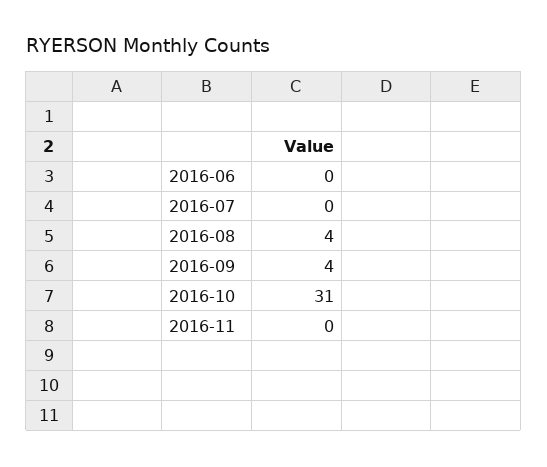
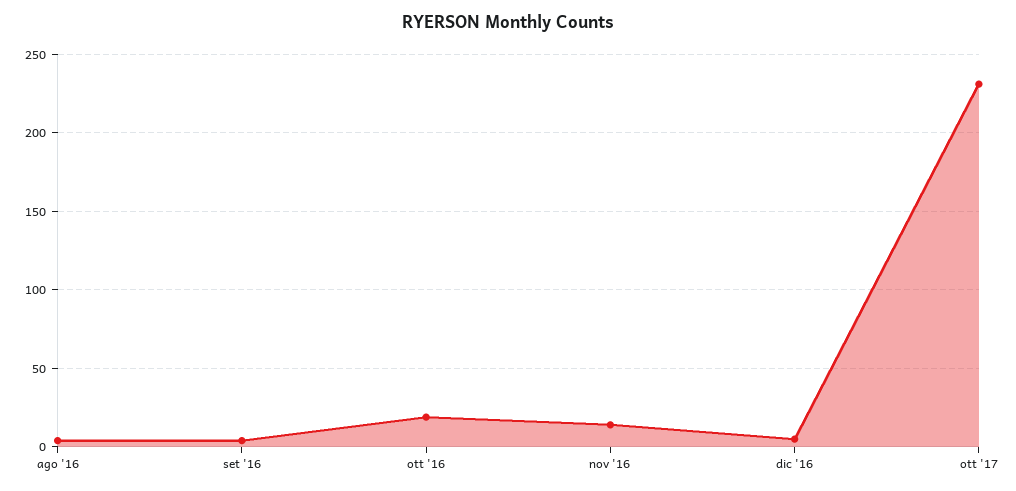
2016-06: 0 -> none
2016-07: 0 -> none
2016-10: 31 -> 20
2016-11: 0 -> 15
dic '16: none -> 5
ott '17: none -> 230

